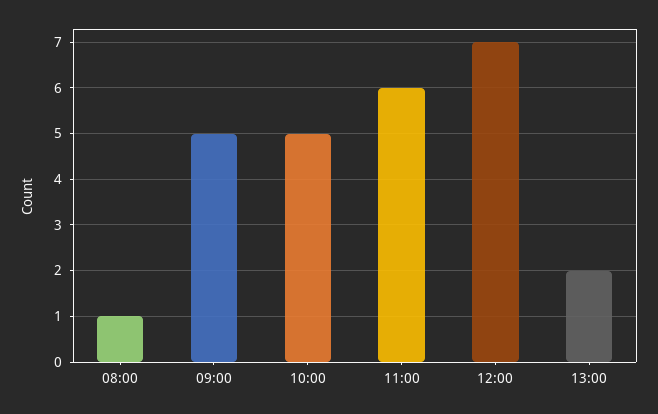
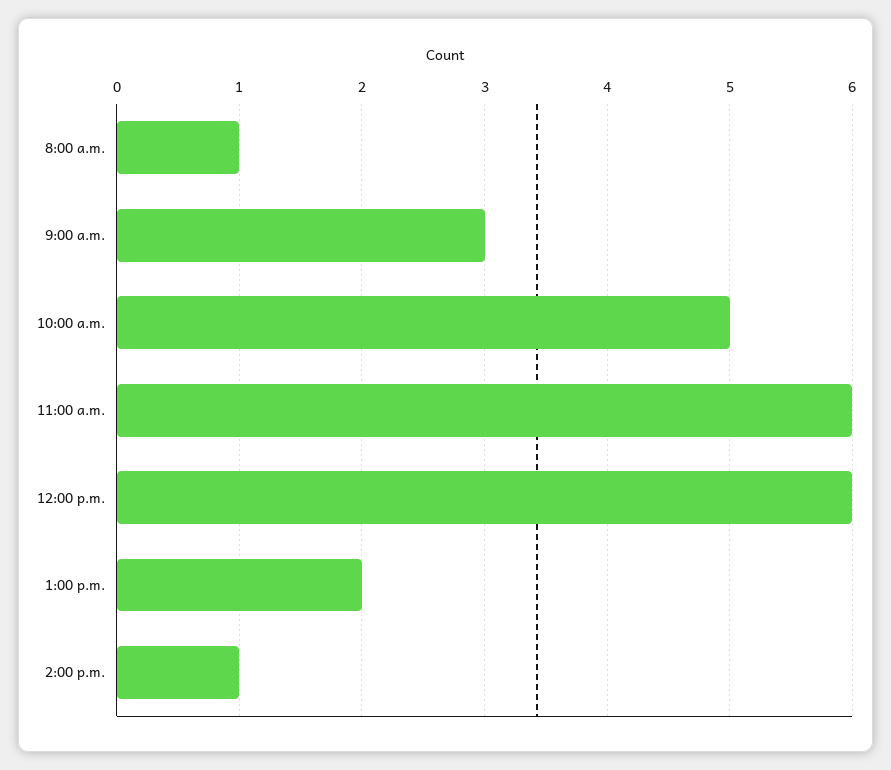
09:00: 5 -> 3
12:00: 7 -> 6
2:00 p.m.: none -> 1

